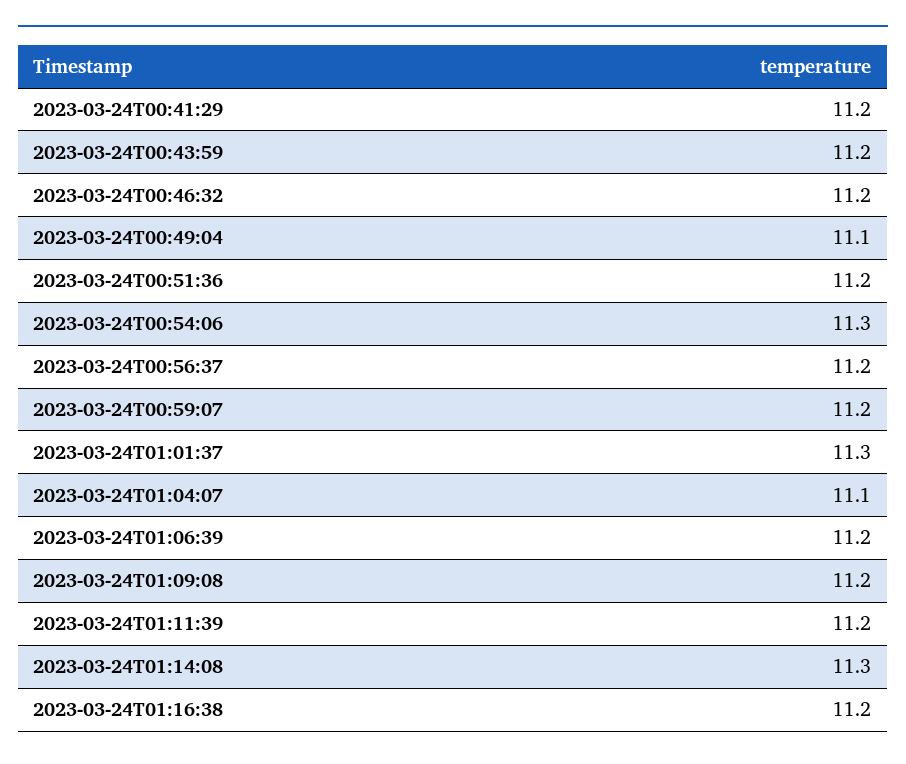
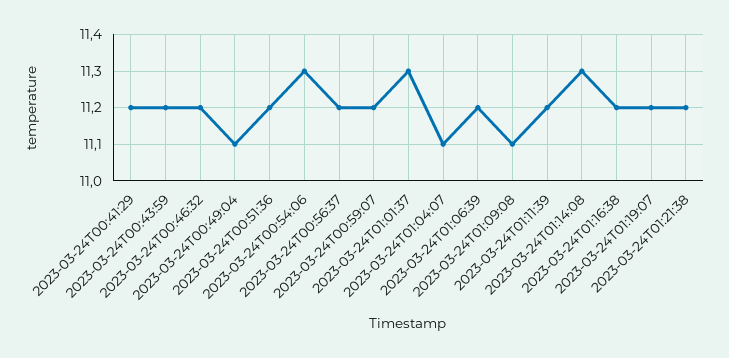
2023-03-24T01:09:08: 11.2 -> 11.1
2023-03-24T01:19:07: none -> 11.2
2023-03-24T01:21:38: none -> 11.2

